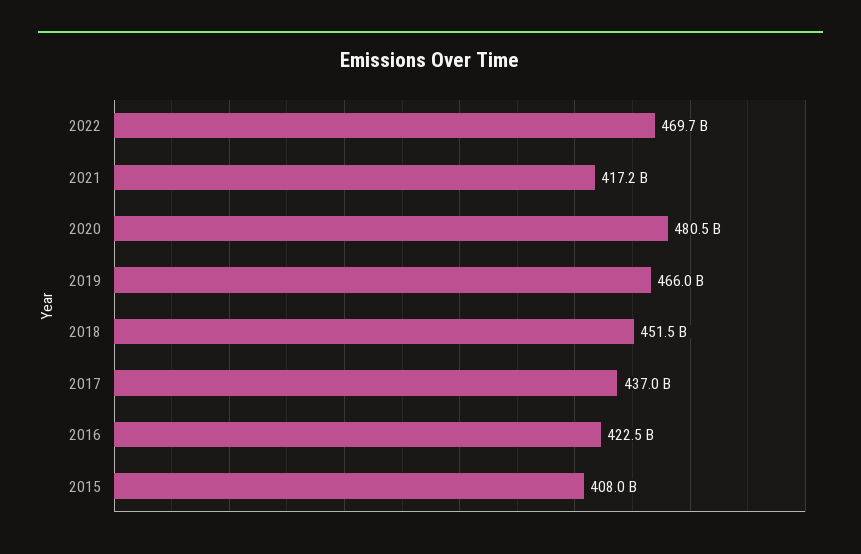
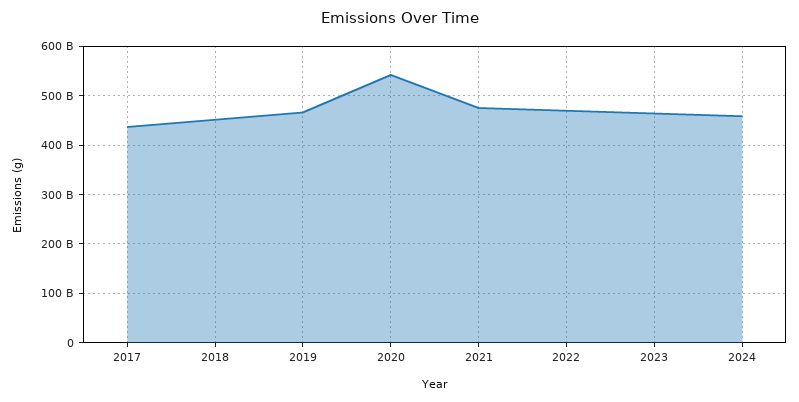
2021: 417200000000 -> 480000000000
2020: 480500000000 -> 540000000000
2016: 422500000000 -> none
2015: 408000000000 -> none
2023: none -> 460000000000
2024: none -> 460000000000

